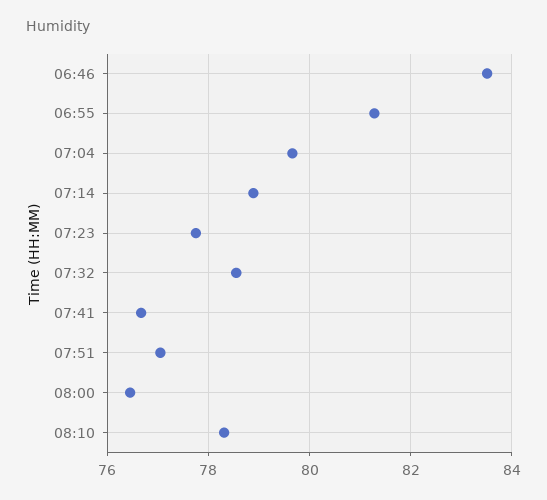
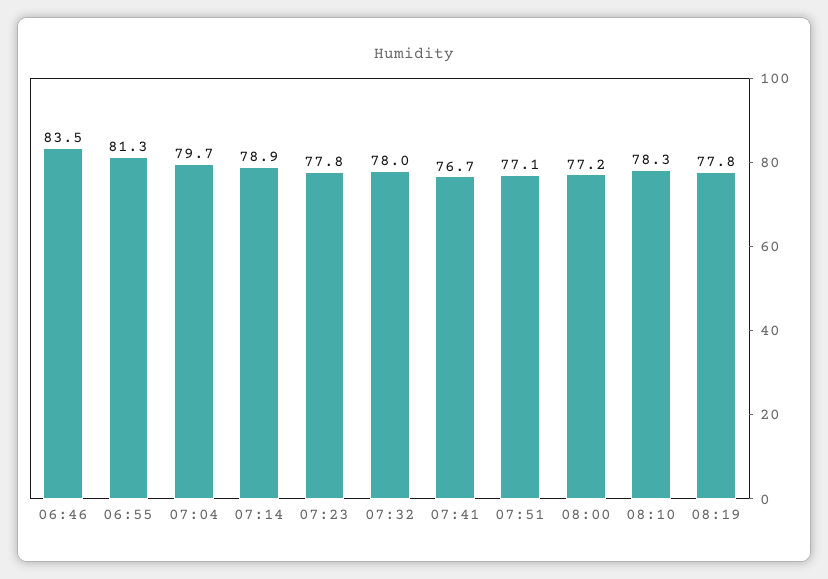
07:32: 78.6 -> 78
08:00: 76.4 -> 77.2
08:19: none -> 77.8

